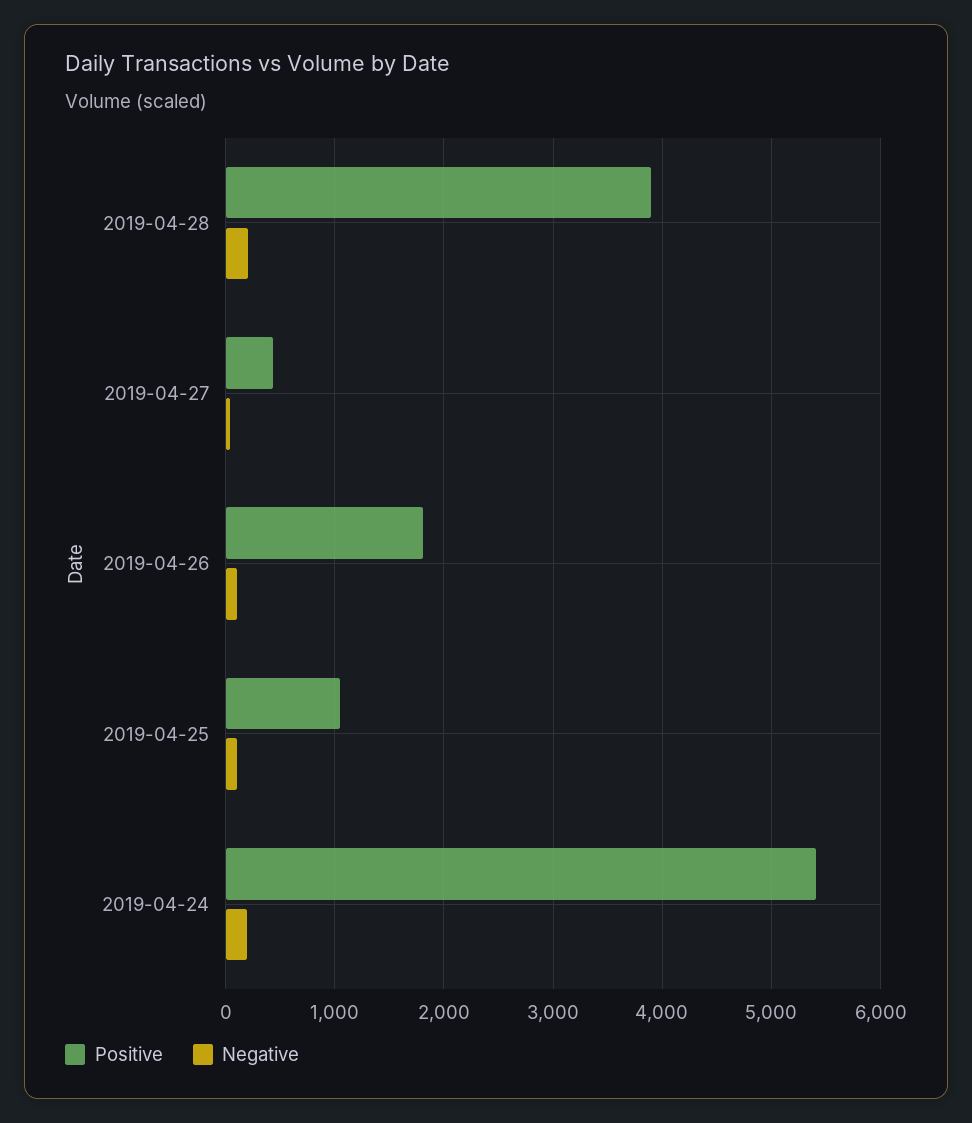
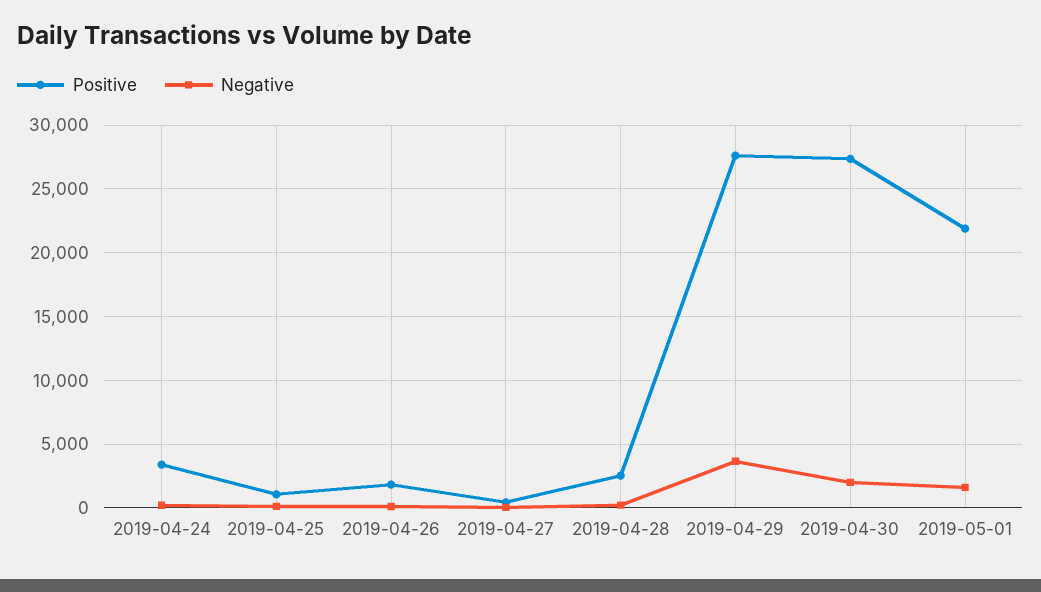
Positive, 2019-04-28: 3900 -> 2500
Positive, 2019-04-24: 5400 -> 3500
Positive, 2019-04-29: none -> 27500
Negative, 2019-04-29: none -> 3500
Positive, 2019-04-30: none -> 27500
Negative, 2019-04-30: none -> 2000
Positive, 2019-05-01: none -> 22000
Negative, 2019-05-01: none -> 1500

